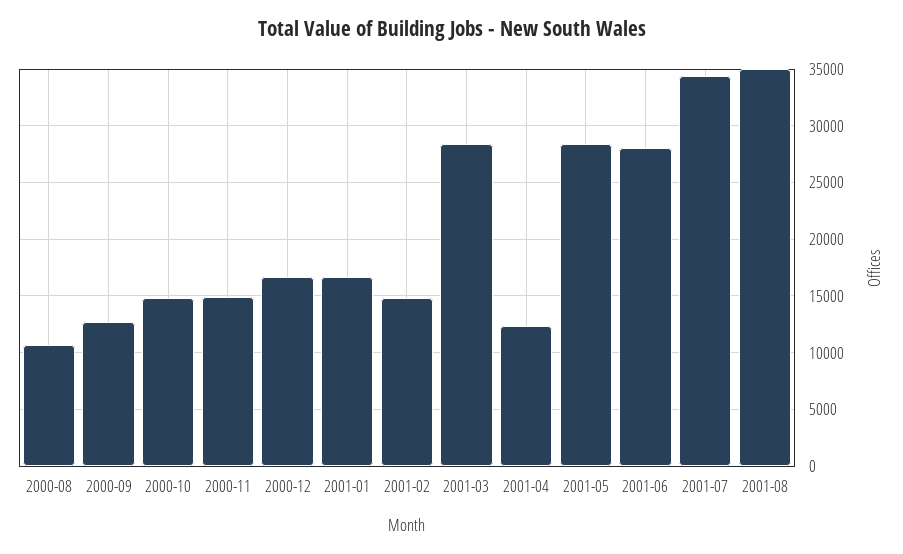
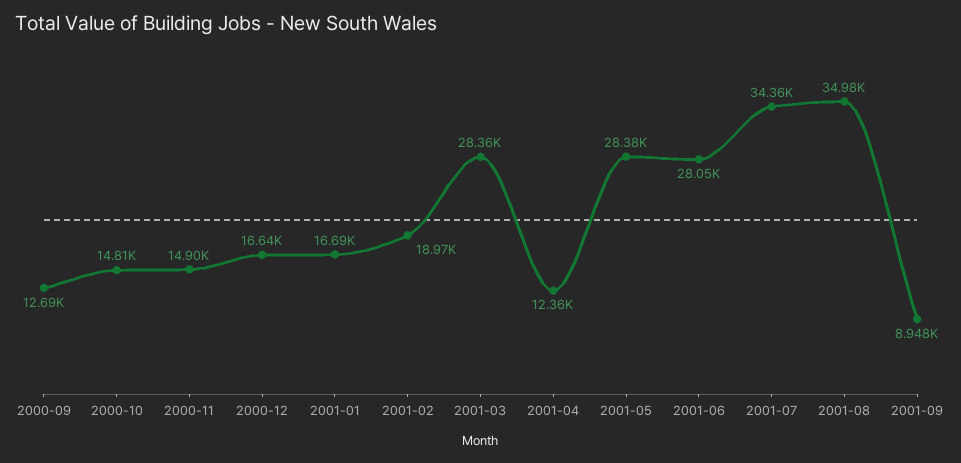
2000-08: 11000 -> none
2001-02: 15000 -> 18970
2001-09: none -> 8948

